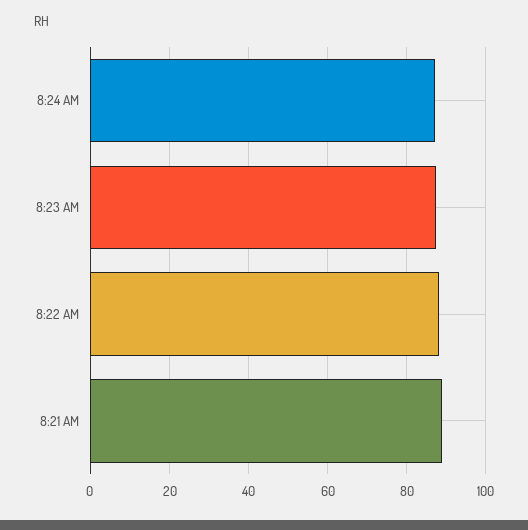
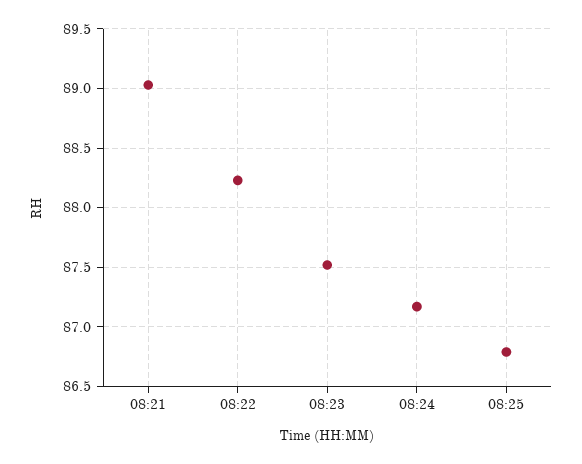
08:25: none -> 86.8

